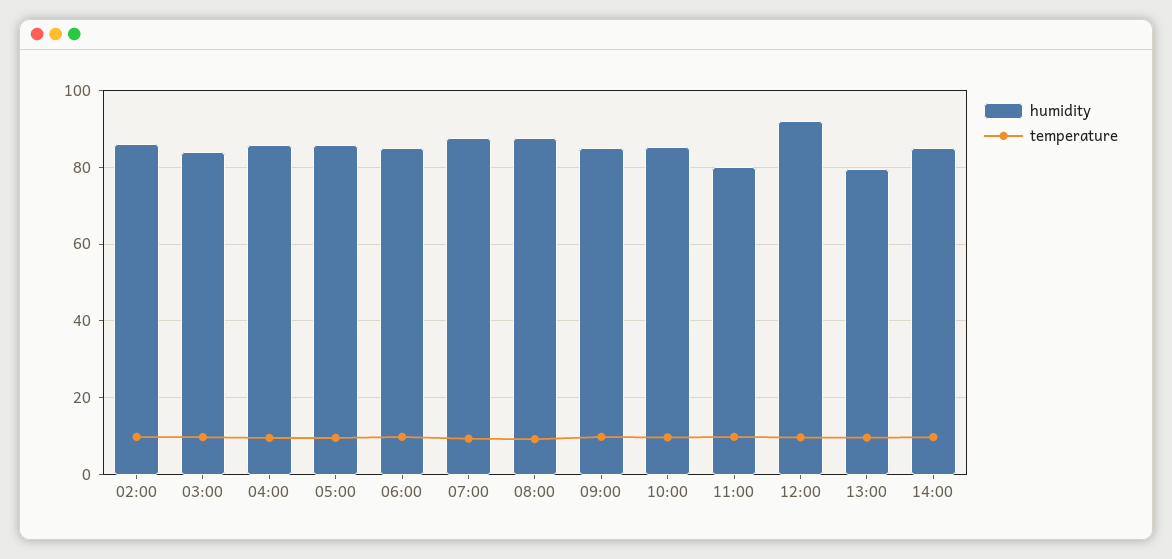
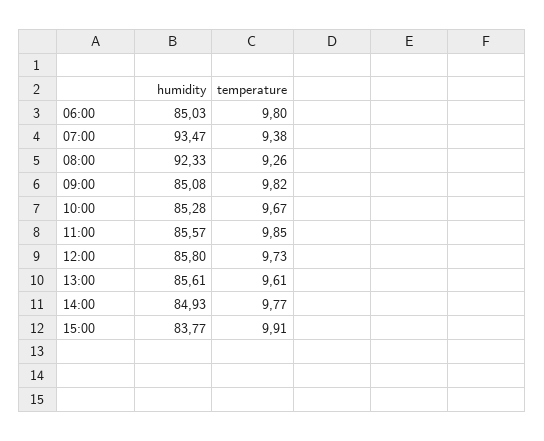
humidity, 02:00: 86 -> none
temperature, 02:00: 10 -> none
humidity, 03:00: 84 -> none
temperature, 03:00: 10 -> none
humidity, 04:00: 86 -> none
temperature, 04:00: 10 -> none
humidity, 05:00: 86 -> none
temperature, 05:00: 10 -> none
humidity, 07:00: 88 -> 93.47
humidity, 08:00: 88 -> 92.33
humidity, 11:00: 80 -> 85.57
humidity, 12:00: 92 -> 85.8
humidity, 13:00: 80 -> 85.61
humidity, 15:00: none -> 83.77
temperature, 15:00: none -> 9.91

